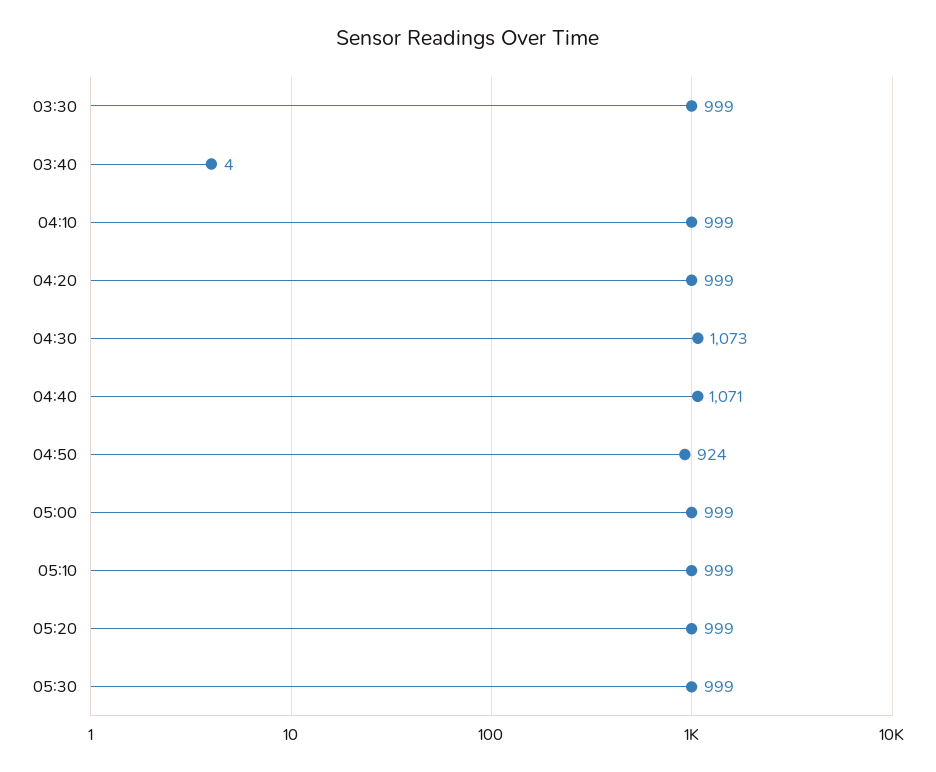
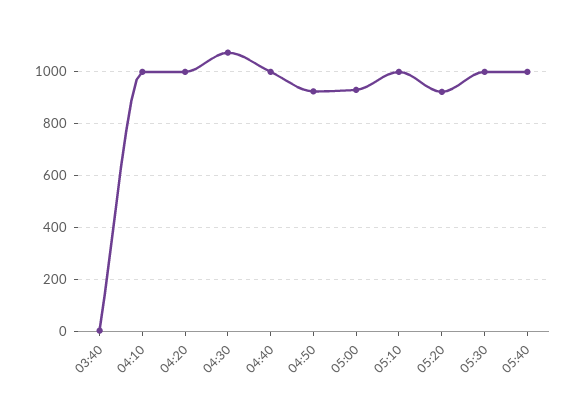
03:30: 999 -> none
04:40: 1071 -> 1000
05:00: 999 -> 925
05:20: 999 -> 925
05:40: none -> 1000

